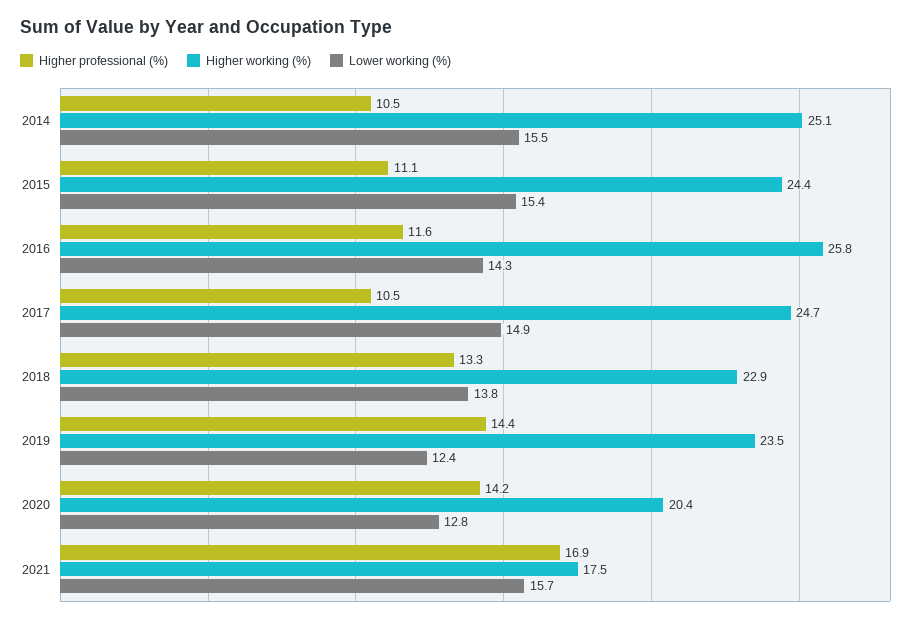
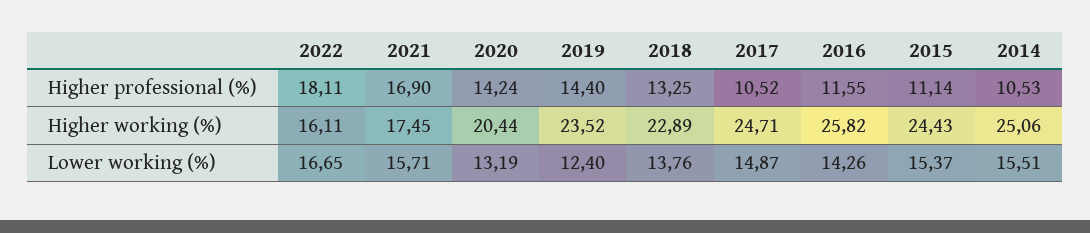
Lower working (%), 2020: 12.8 -> 13.19
Higher professional (%), 2022: none -> 18.11
Higher working (%), 2022: none -> 16.11
Lower working (%), 2022: none -> 16.65

